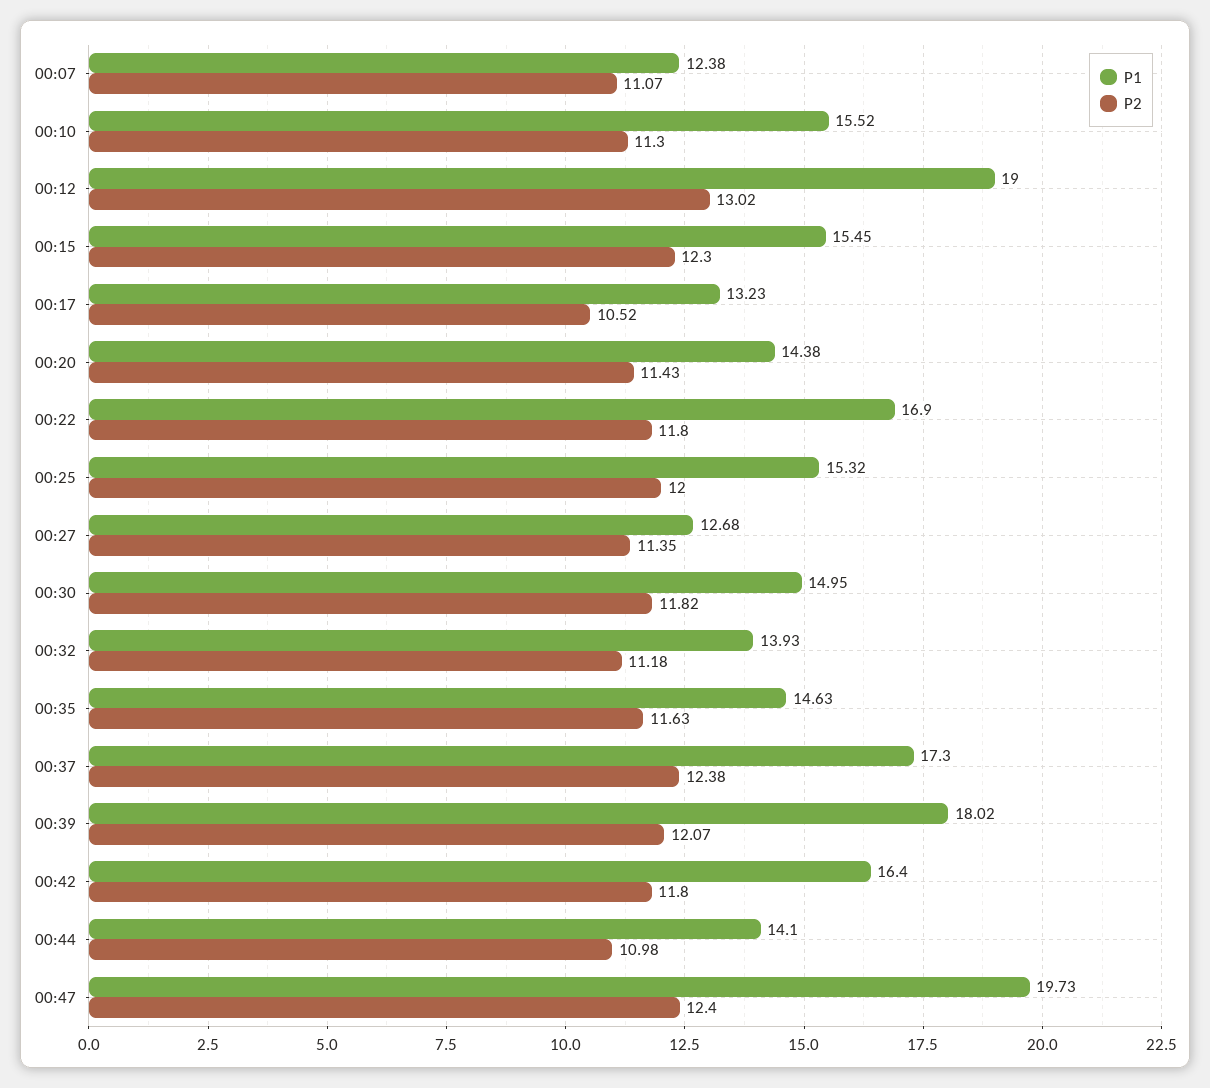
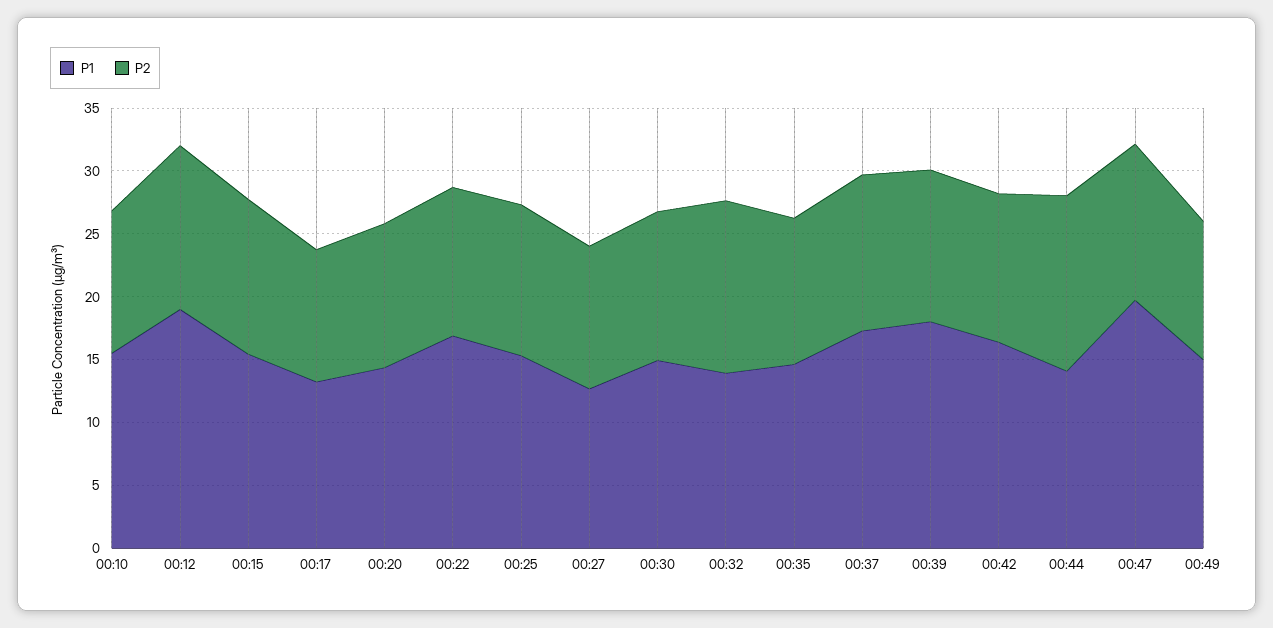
P1, 00:07: 12.38 -> none
P2, 00:07: 11.07 -> none
P2, 00:32: 11.18 -> 14
P2, 00:44: 10.98 -> 14
P1, 00:49: none -> 15
P2, 00:49: none -> 11

